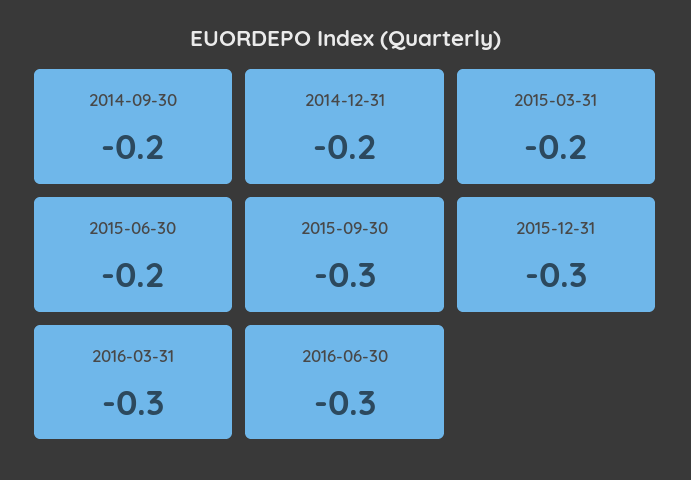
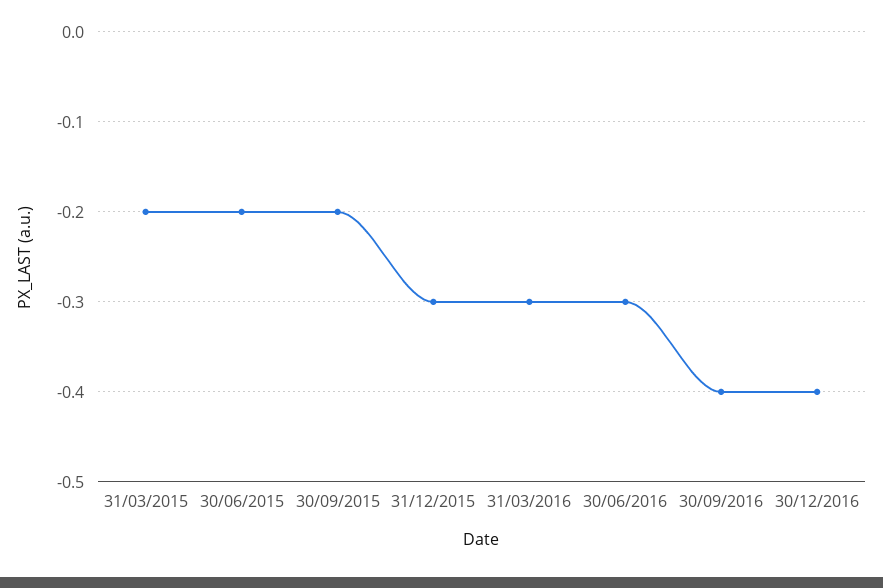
2014-09-30: -0.2 -> none
2014-12-31: -0.2 -> none
2015-09-30: -0.3 -> -0.2
30/09/2016: none -> -0.4
30/12/2016: none -> -0.4

